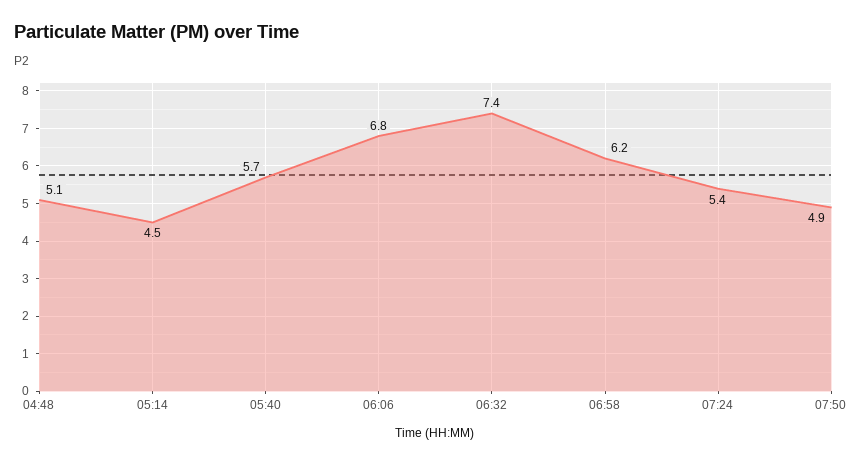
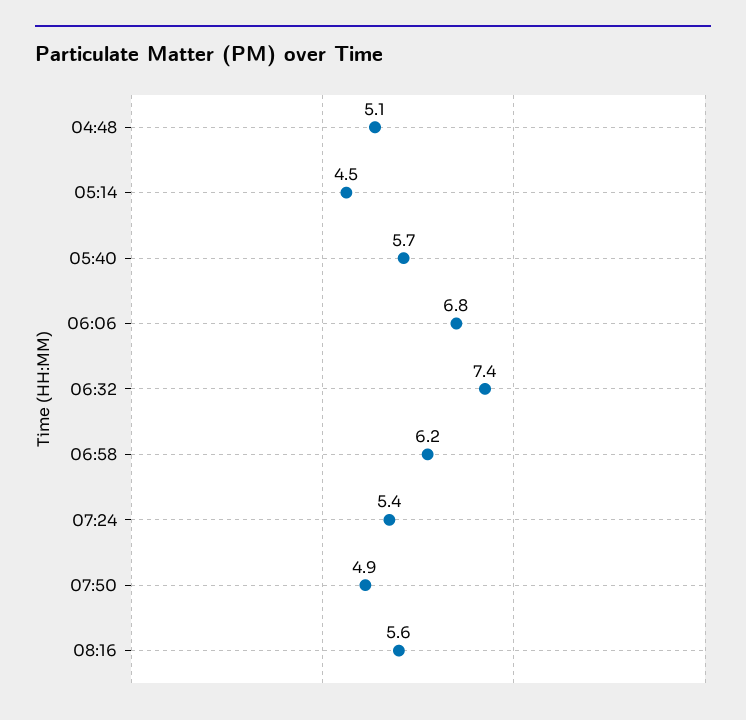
08:16: none -> 5.6

